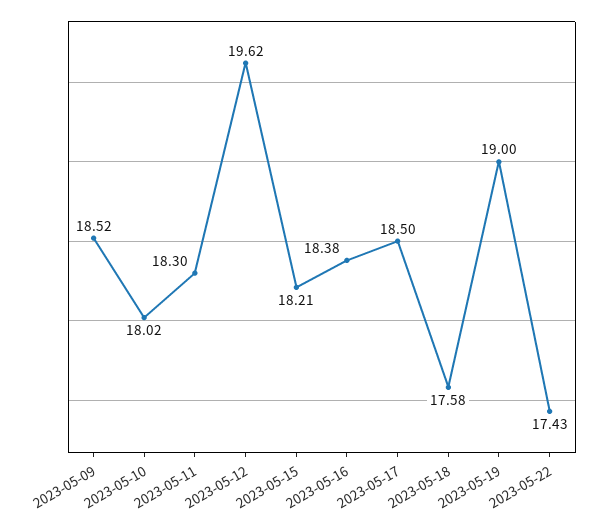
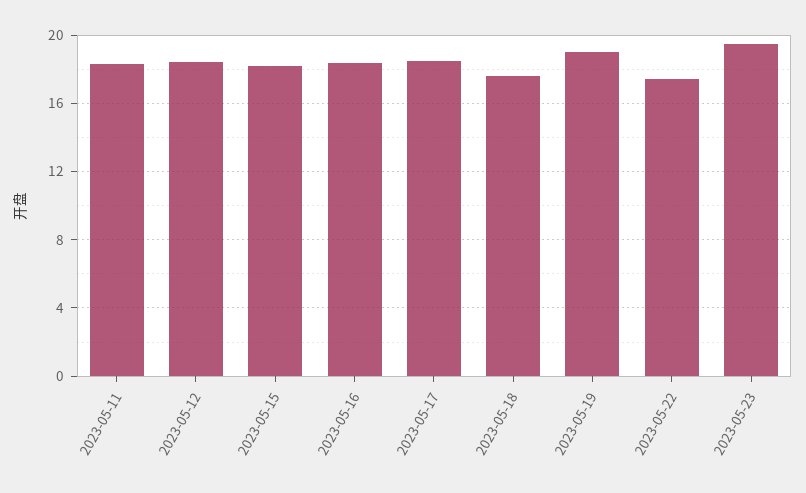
2023-05-09: 18.52 -> none
2023-05-10: 18.02 -> none
2023-05-12: 19.62 -> 18.5
2023-05-23: none -> 19.5

